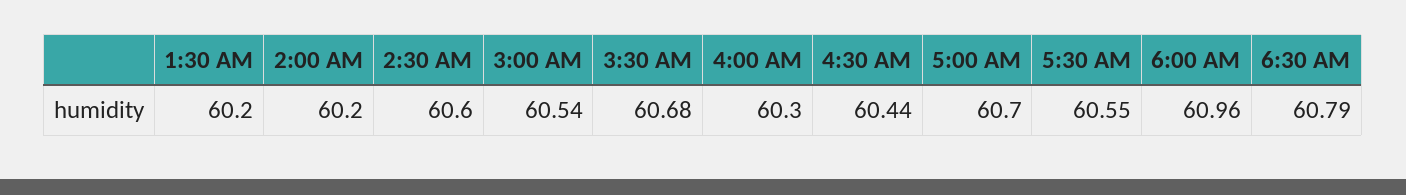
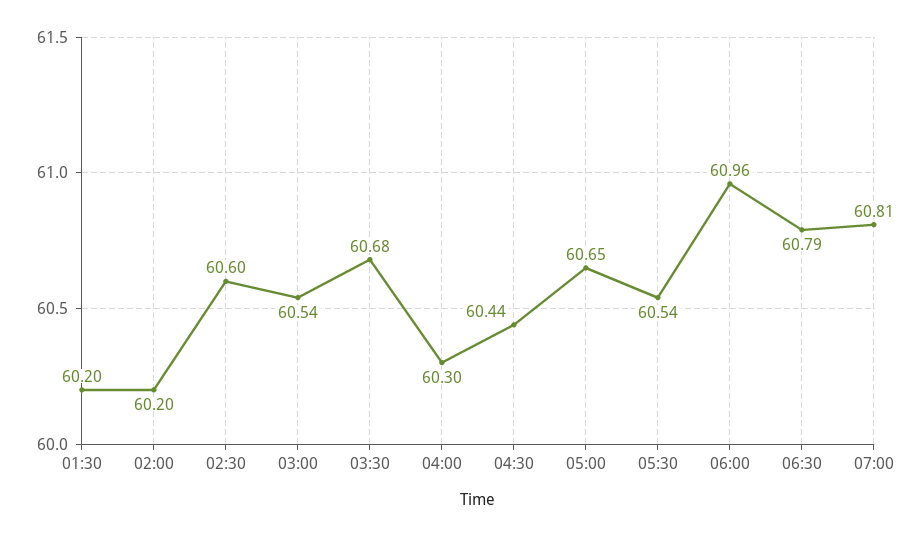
5:00 AM: 60.7 -> 60.65
5:30 AM: 60.55 -> 60.54
07:00: none -> 60.81

